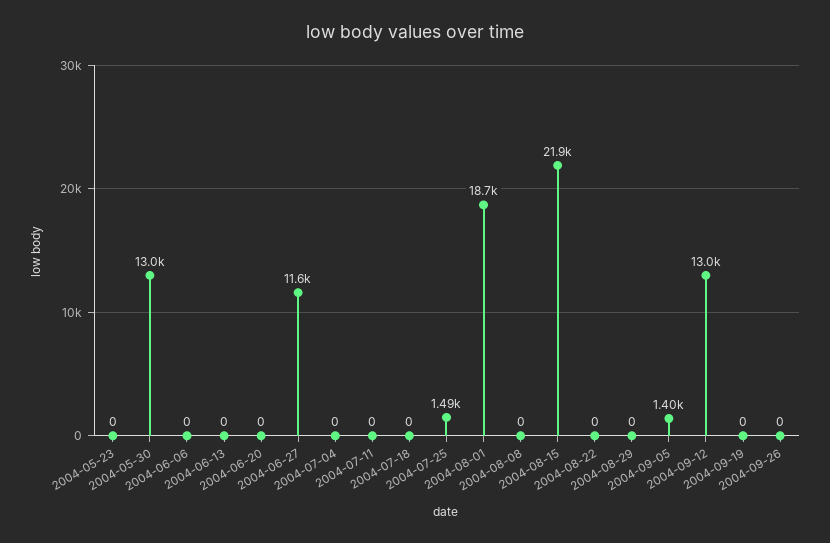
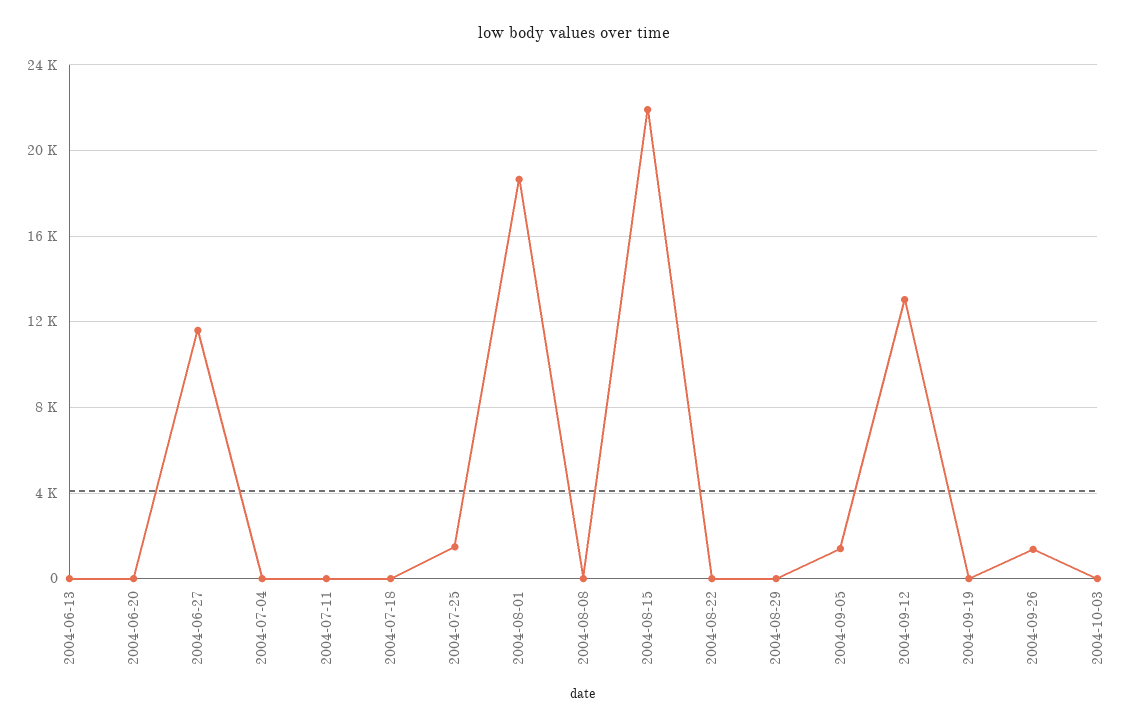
2004-05-23: 0 -> none
2004-05-30: 13000 -> none
2004-06-06: 0 -> none
2004-09-26: 0 -> 1500
2004-10-03: none -> 0

